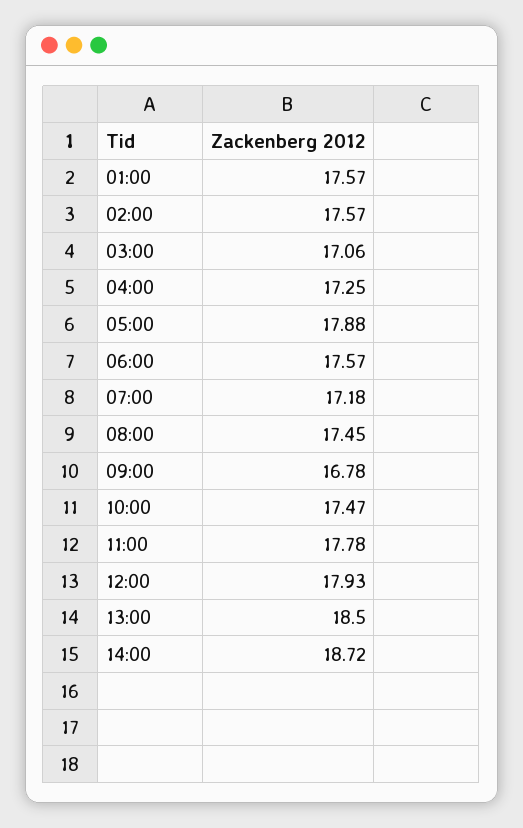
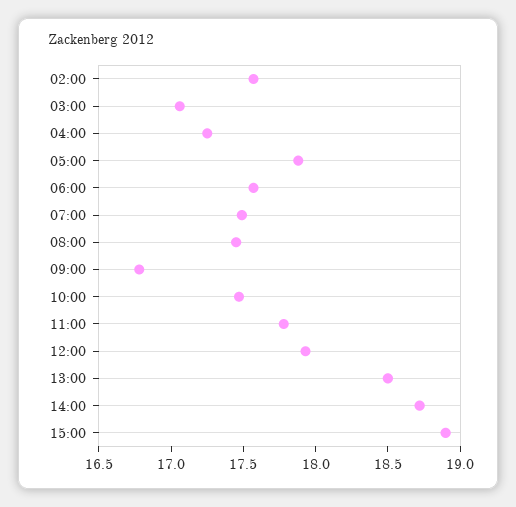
01:00: 17.57 -> none
07:00: 17.18 -> 17.5
15:00: none -> 18.9

